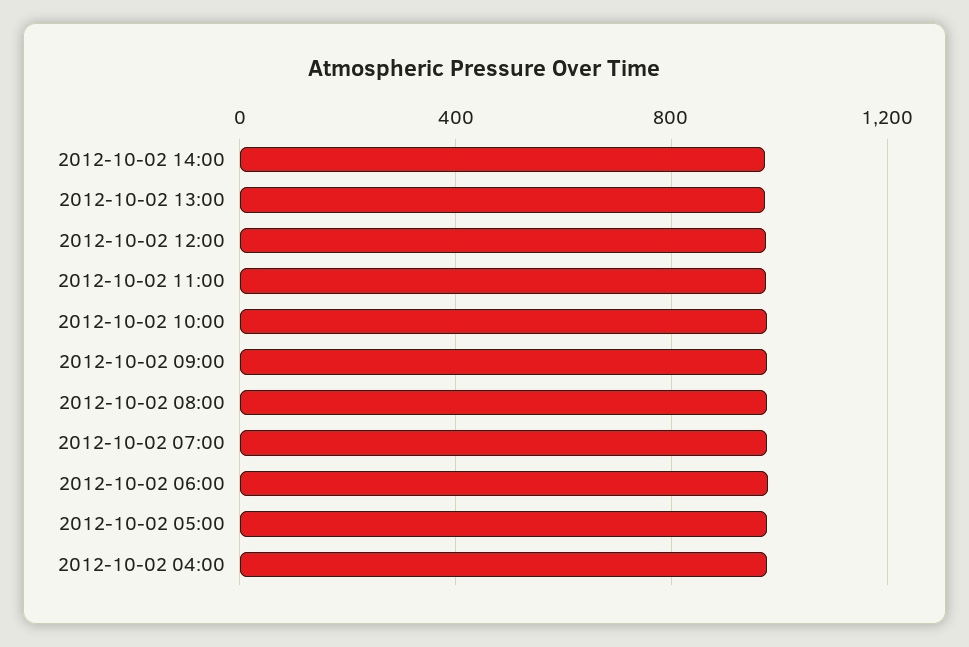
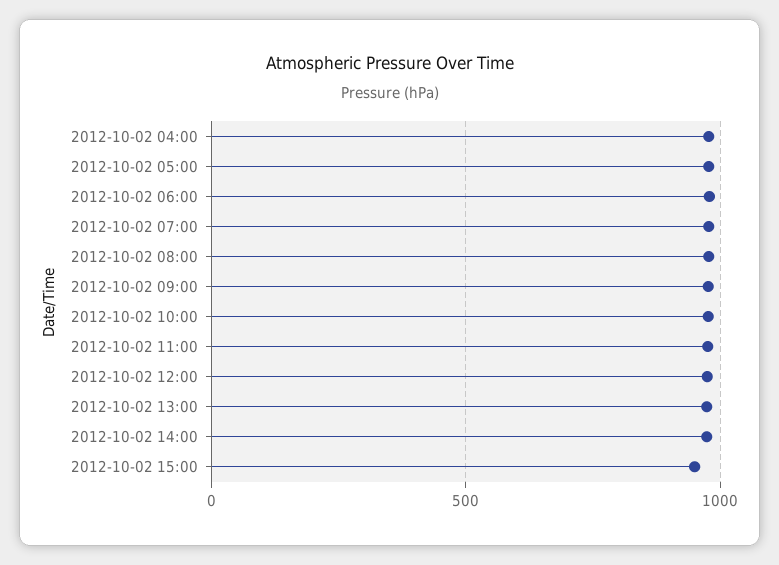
2012-10-02 15:00: none -> 950

